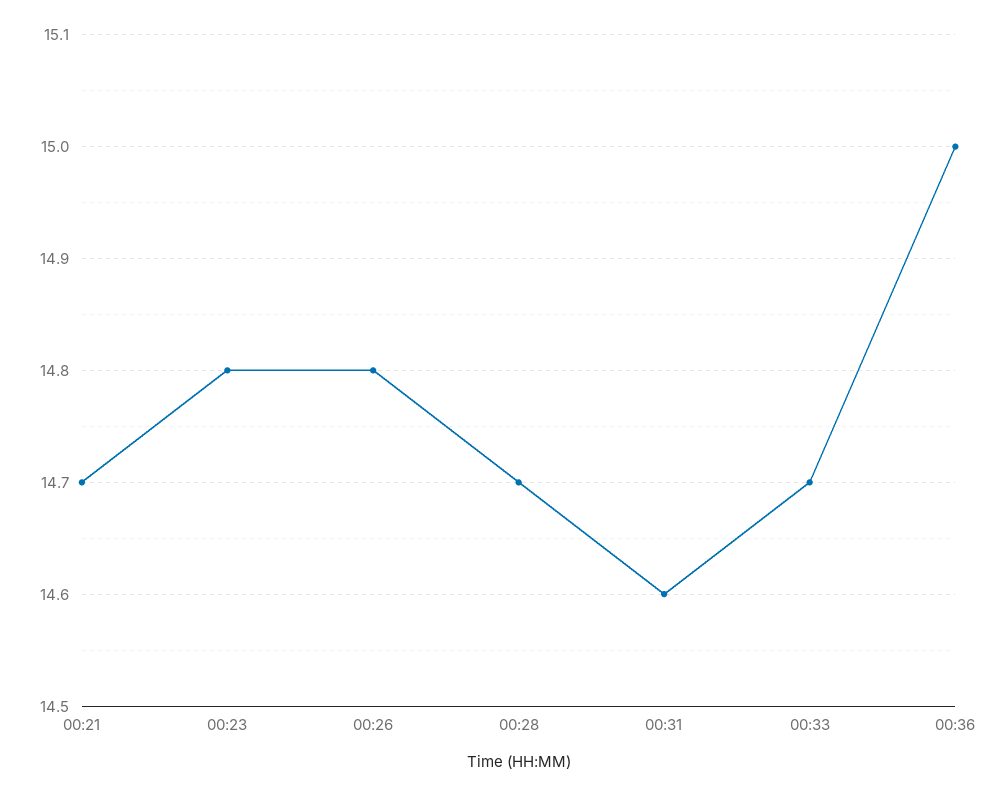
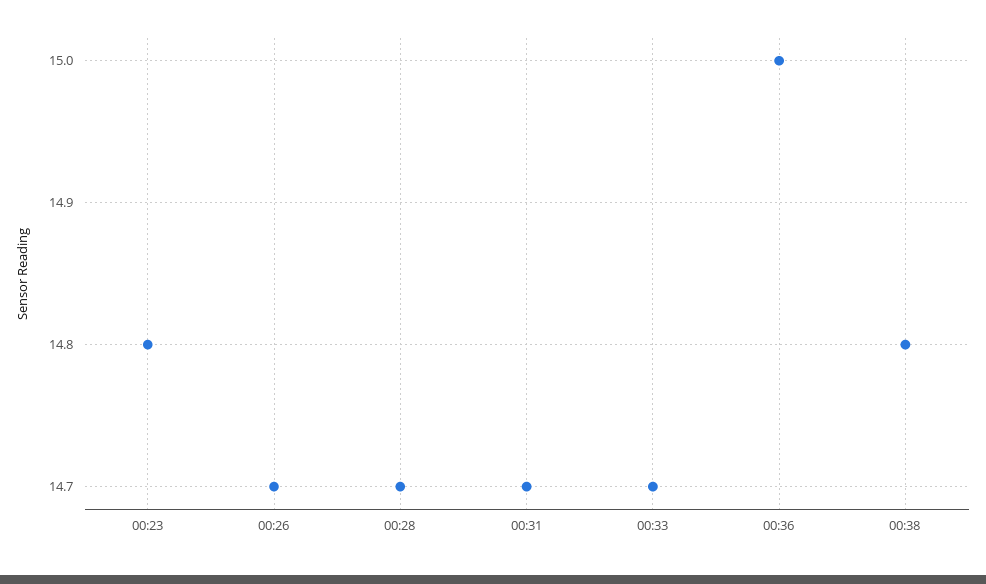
00:21: 14.7 -> none
00:26: 14.8 -> 14.7
00:31: 14.6 -> 14.7
00:38: none -> 14.8

